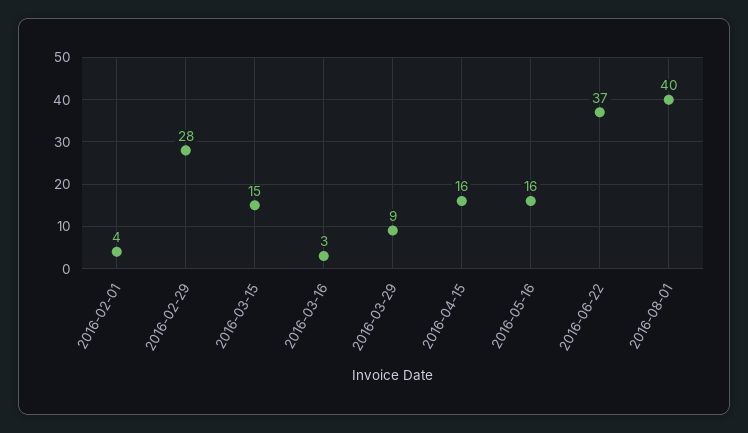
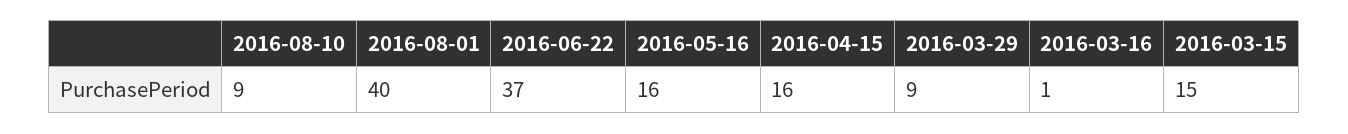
2016-02-01: 4 -> none
2016-02-29: 28 -> none
2016-03-16: 3 -> 1
2016-08-10: none -> 9

